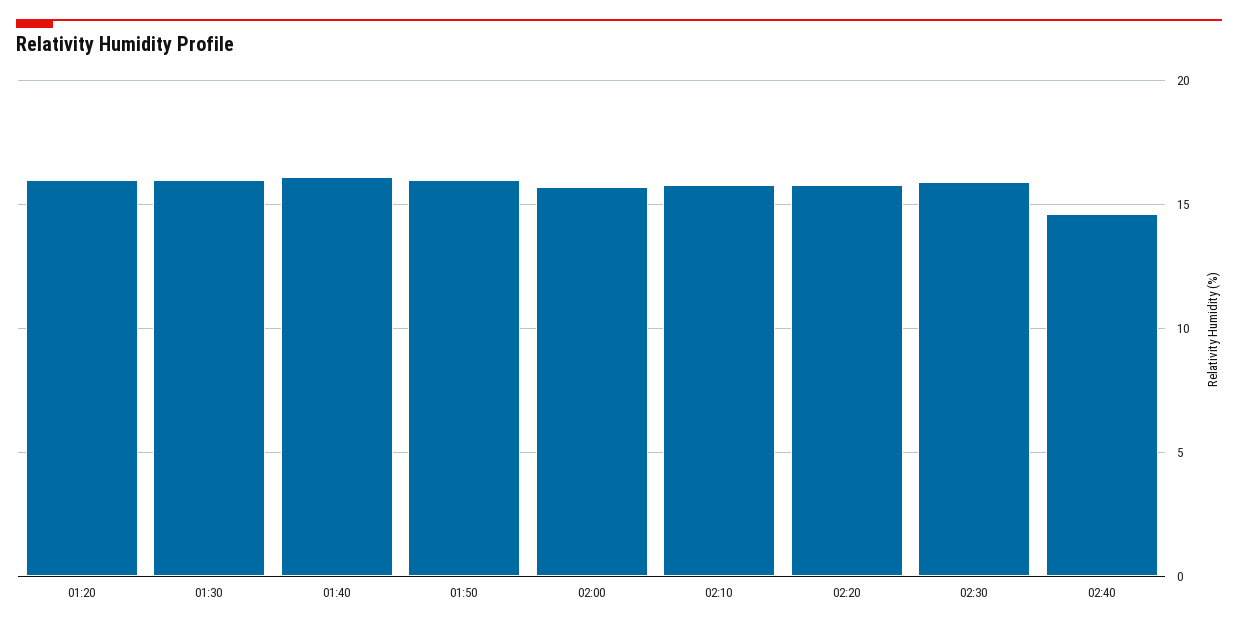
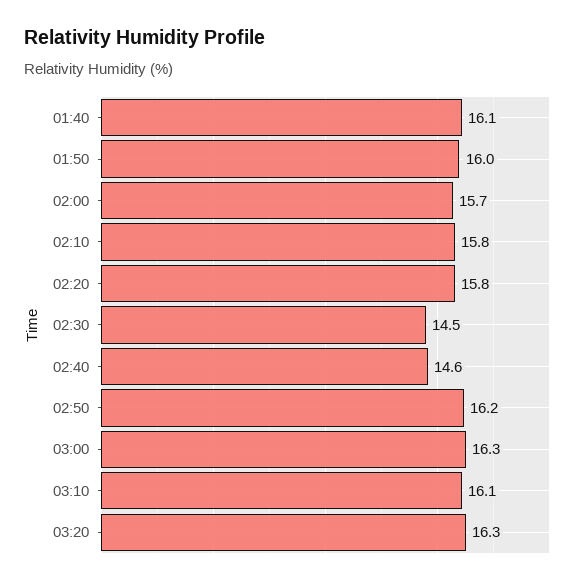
01:20: 16 -> none
01:30: 16 -> none
02:30: 16 -> 14.5
02:50: none -> 16.2
03:00: none -> 16.3
03:10: none -> 16.1
03:20: none -> 16.3

